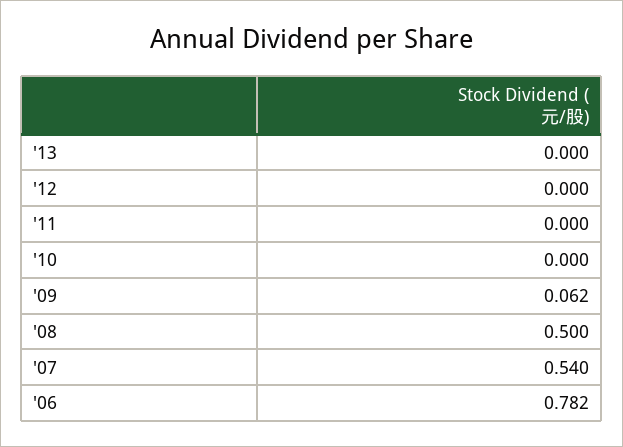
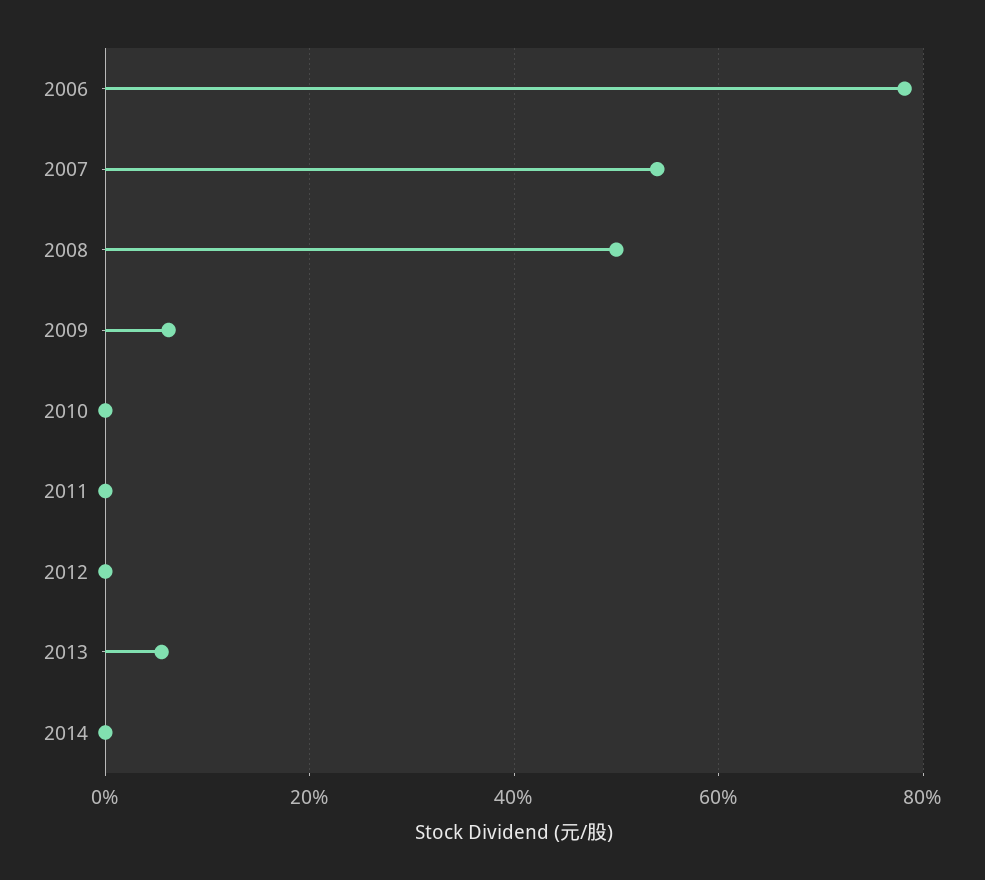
'13: 0 -> 0.06
2014: none -> 0

